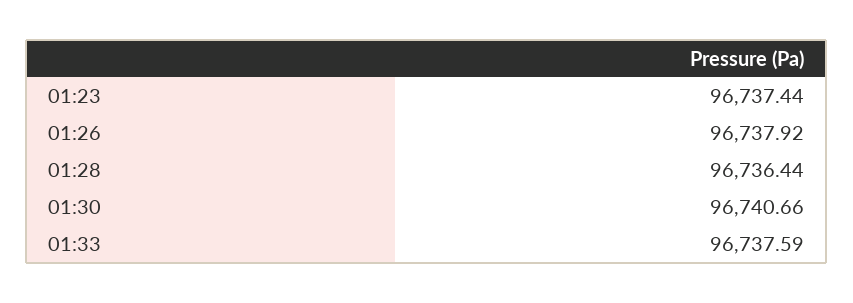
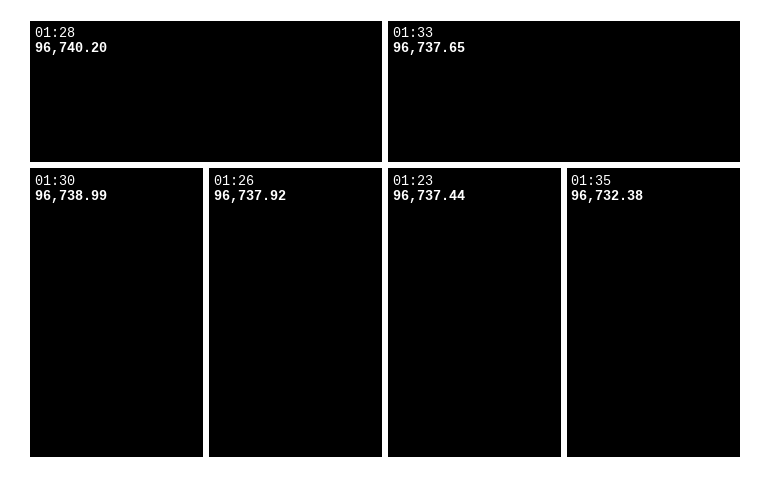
01:28: 96736.44 -> 96740.2
01:30: 96740.66 -> 96738.99
01:33: 96737.59 -> 96737.65
01:35: none -> 96732.38

